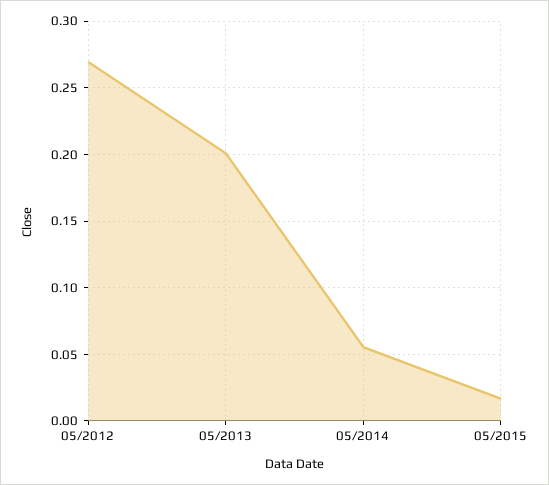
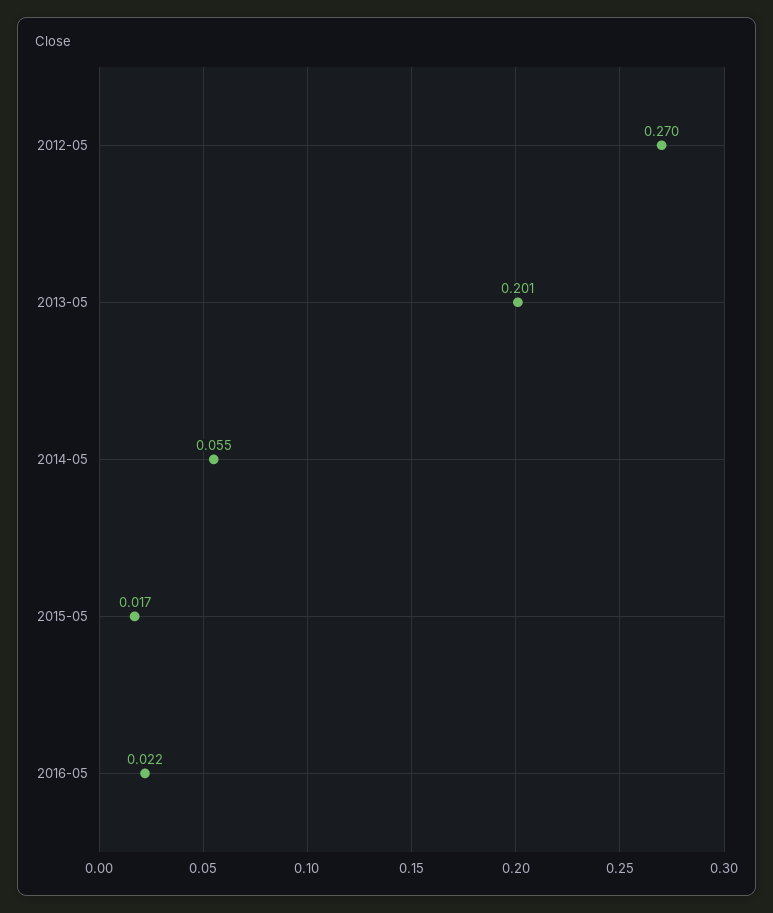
2016-05: none -> 0.022

